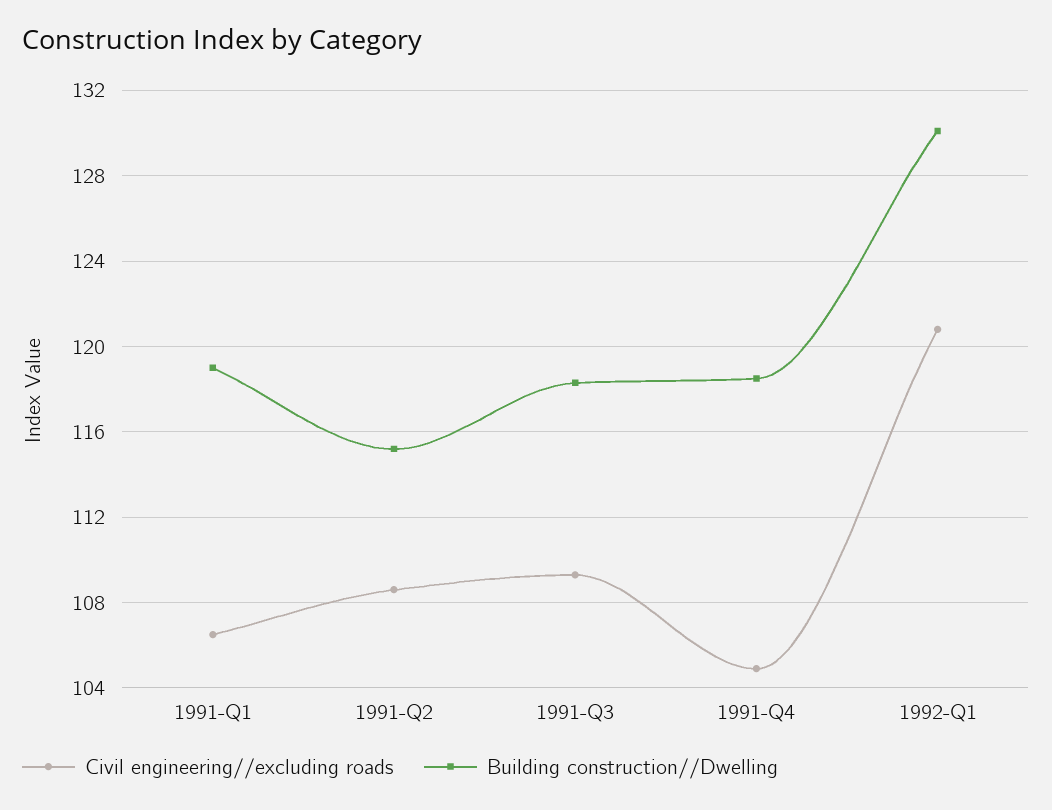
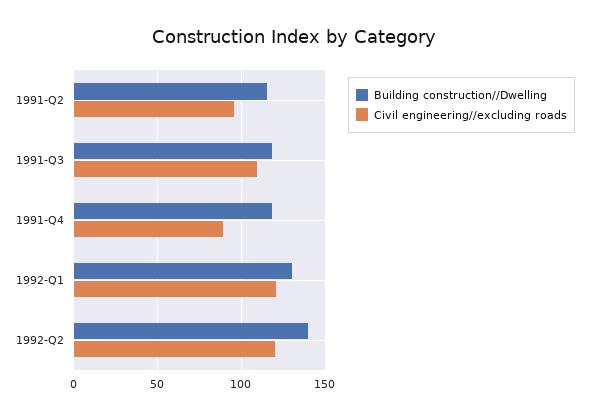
Civil engineering//excluding roads, 1991-Q1: 106.5 -> none
Building construction//Dwelling, 1991-Q1: 119 -> none
Civil engineering//excluding roads, 1991-Q2: 108.5 -> 95
Civil engineering//excluding roads, 1991-Q4: 105 -> 90
Building construction//Dwelling, 1992-Q2: none -> 140
Civil engineering//excluding roads, 1992-Q2: none -> 120

